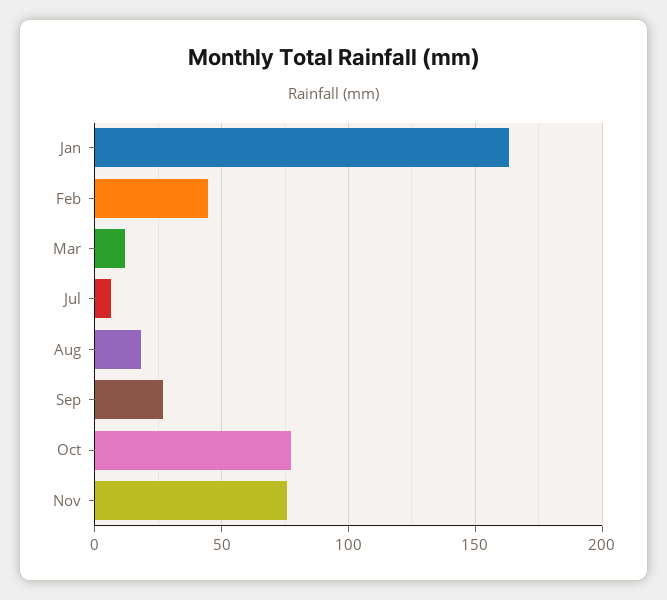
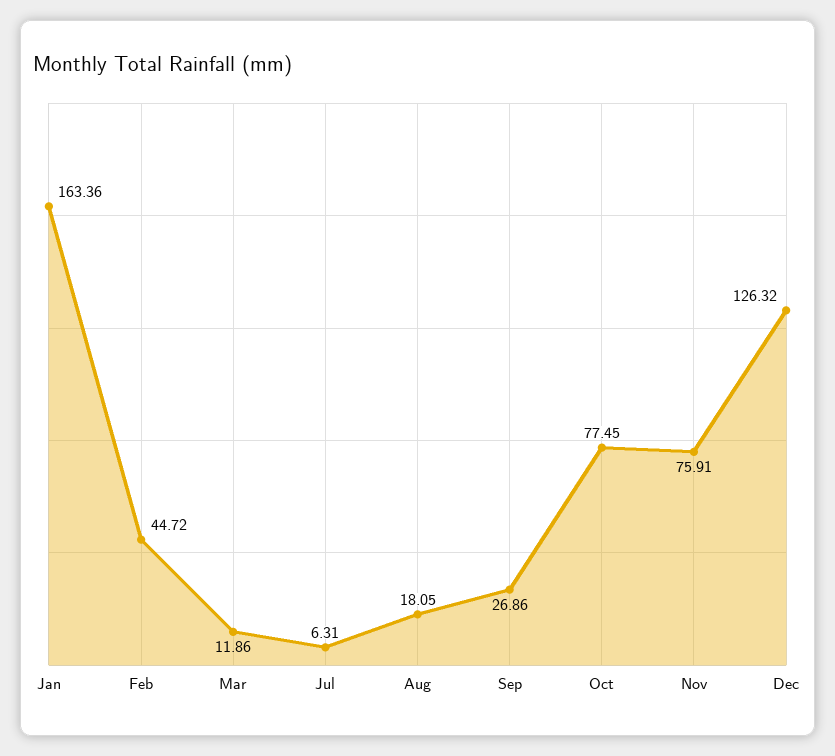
Dec: none -> 126.32

